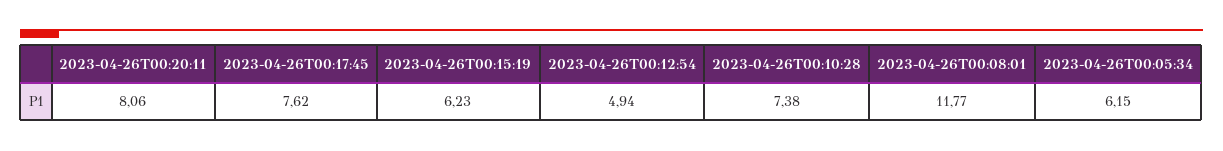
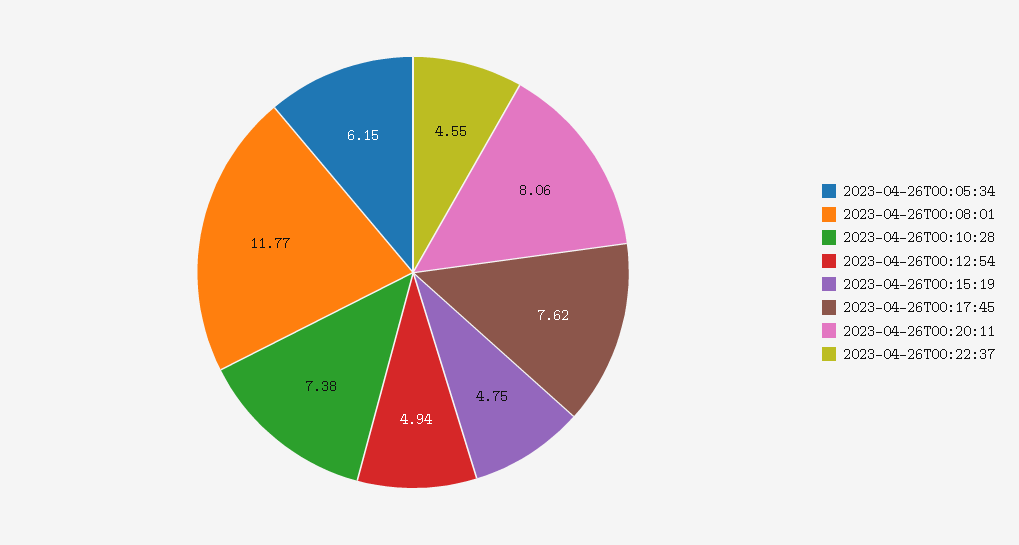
2023-04-26T00:15:19: 6.23 -> 4.75
2023-04-26T00:22:37: none -> 4.55

